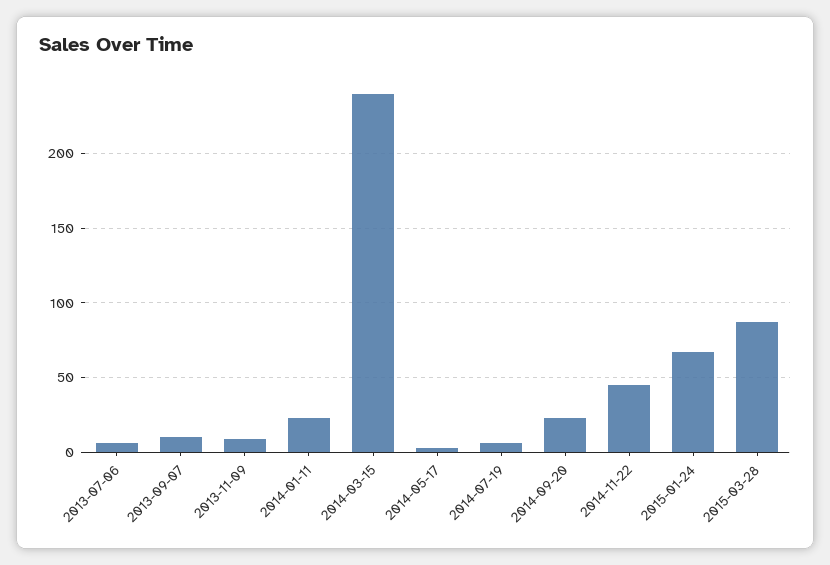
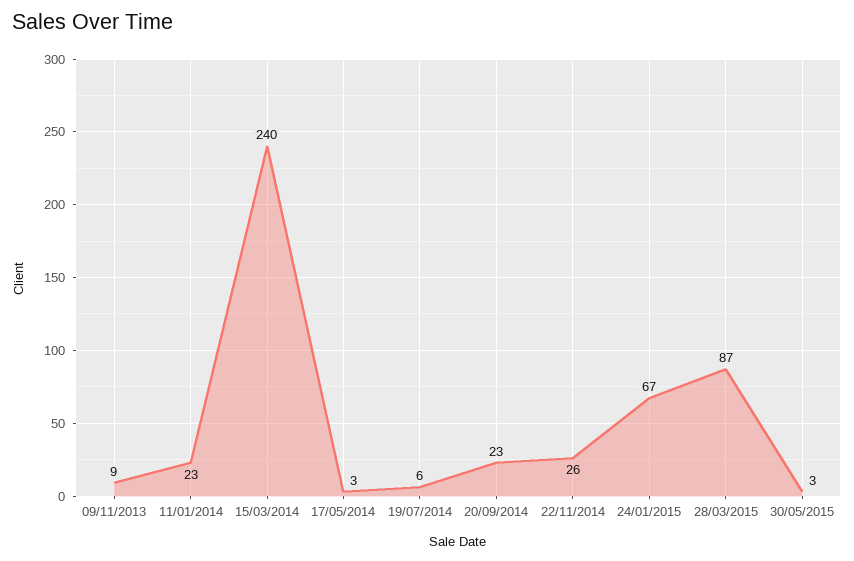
2013-07-06: 5 -> none
2013-09-07: 10 -> none
2014-11-22: 45 -> 26
30/05/2015: none -> 3

